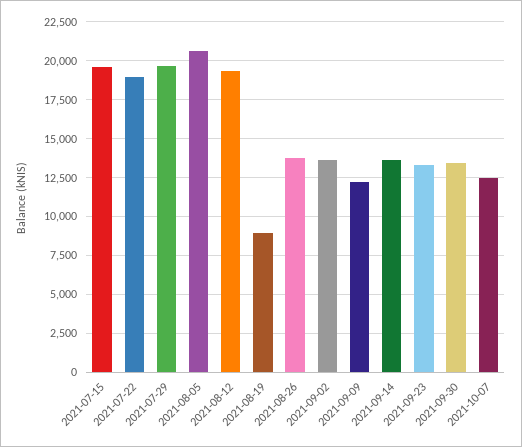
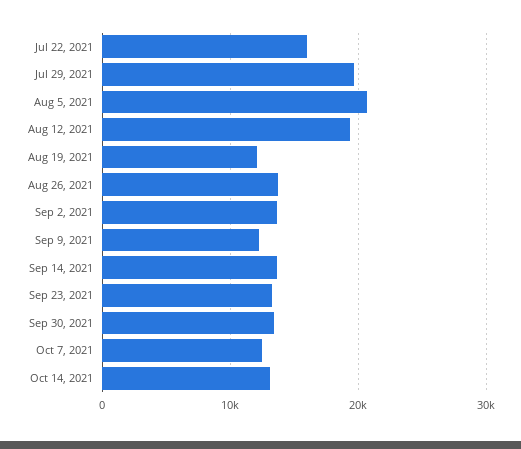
2021-07-15: 19500 -> none
2021-07-22: 19000 -> 16000
2021-08-19: 9000 -> 12000
Oct 14, 2021: none -> 13000

